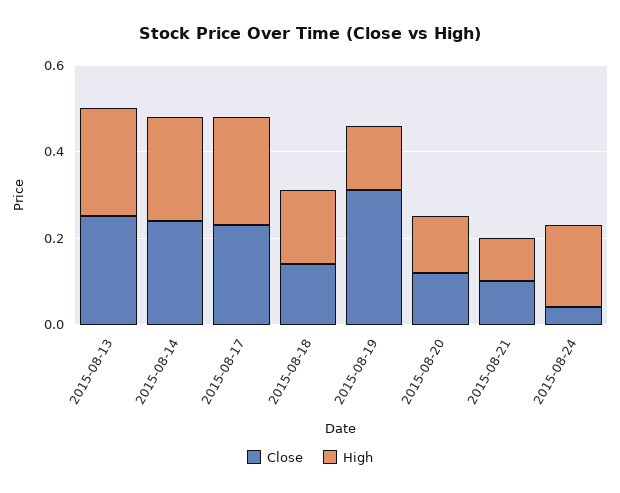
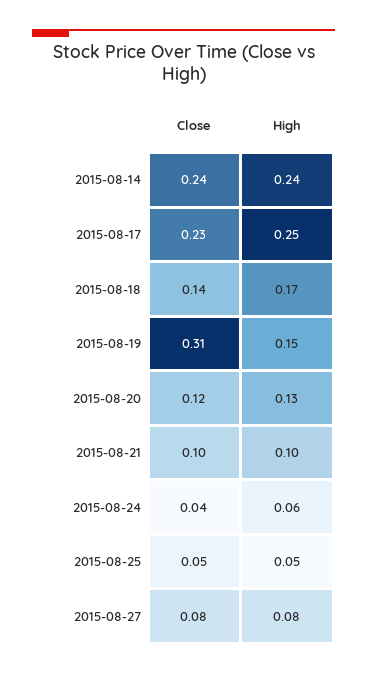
Close, 2015-08-13: 0.25 -> none
High, 2015-08-13: 0.25 -> none
High, 2015-08-24: 0.2 -> 0.06
Close, 2015-08-25: none -> 0.05
High, 2015-08-25: none -> 0.05
Close, 2015-08-27: none -> 0.08
High, 2015-08-27: none -> 0.08

